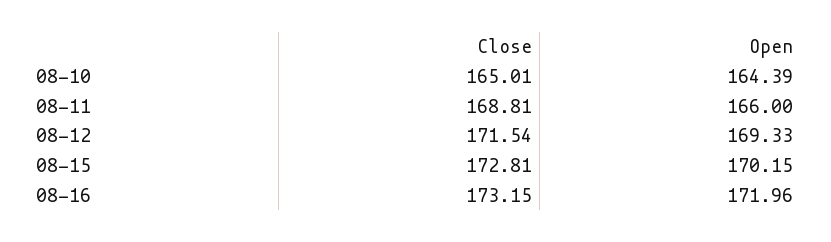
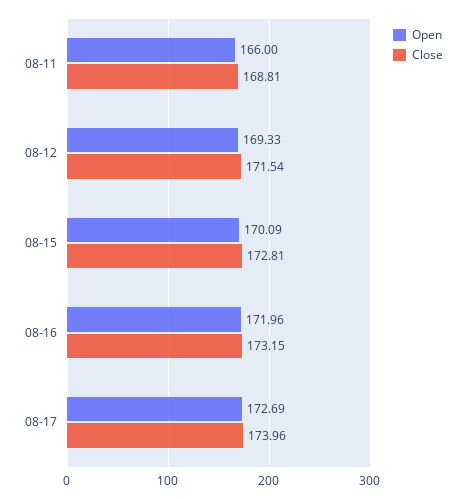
Close, 08-10: 165.01 -> none
Open, 08-10: 164.39 -> none
Open, 08-15: 170.15 -> 170.09
Open, 08-17: none -> 172.69
Close, 08-17: none -> 173.96

